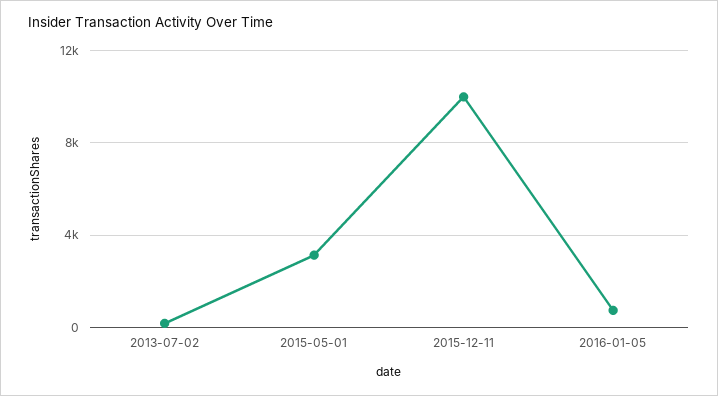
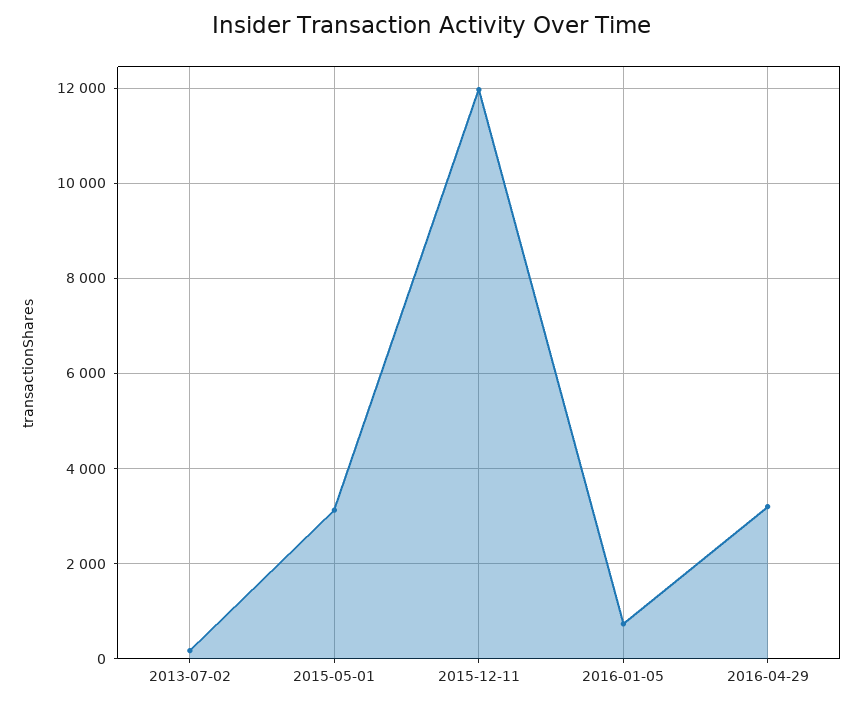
2015-12-11: 10000 -> 12000
2016-04-29: none -> 3200

